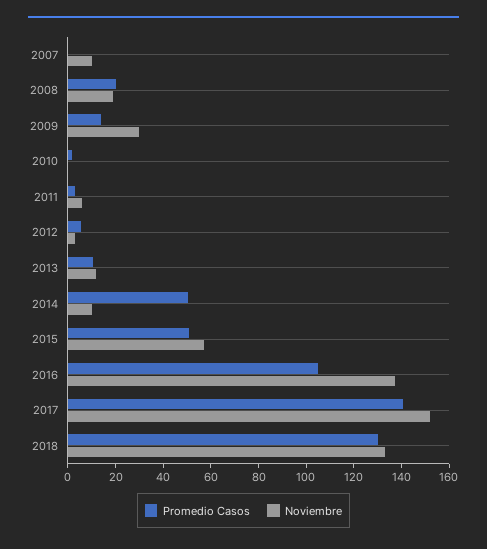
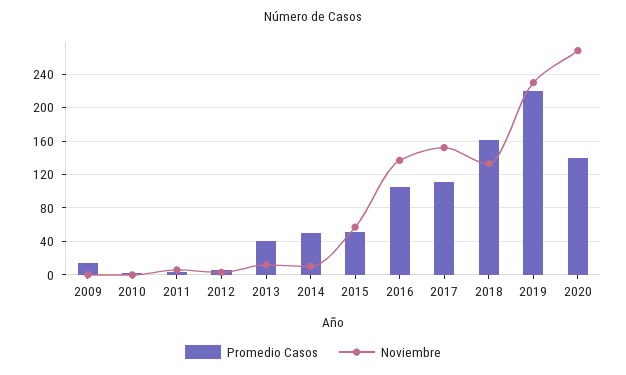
Promedio Casos, 2007: 0 -> none
Noviembre, 2007: 10 -> none
Promedio Casos, 2008: 20 -> none
Noviembre, 2008: 20 -> none
Noviembre, 2009: 30 -> 0
Promedio Casos, 2013: 10 -> 40
Promedio Casos, 2017: 140 -> 110
Promedio Casos, 2018: 130 -> 160
Promedio Casos, 2019: none -> 220
Noviembre, 2019: none -> 230
Promedio Casos, 2020: none -> 140
Noviembre, 2020: none -> 270

